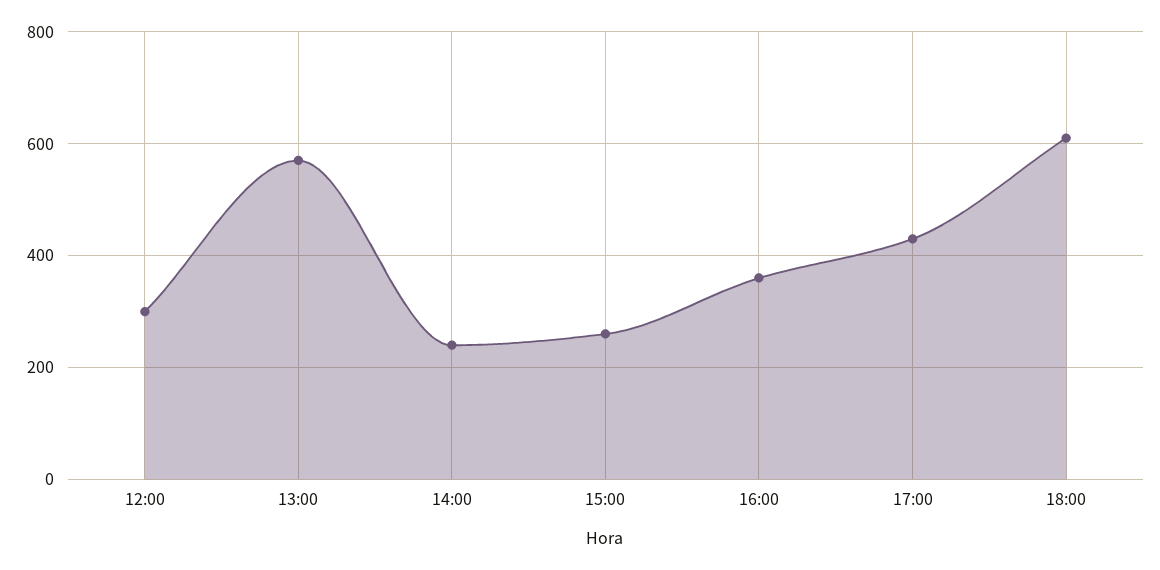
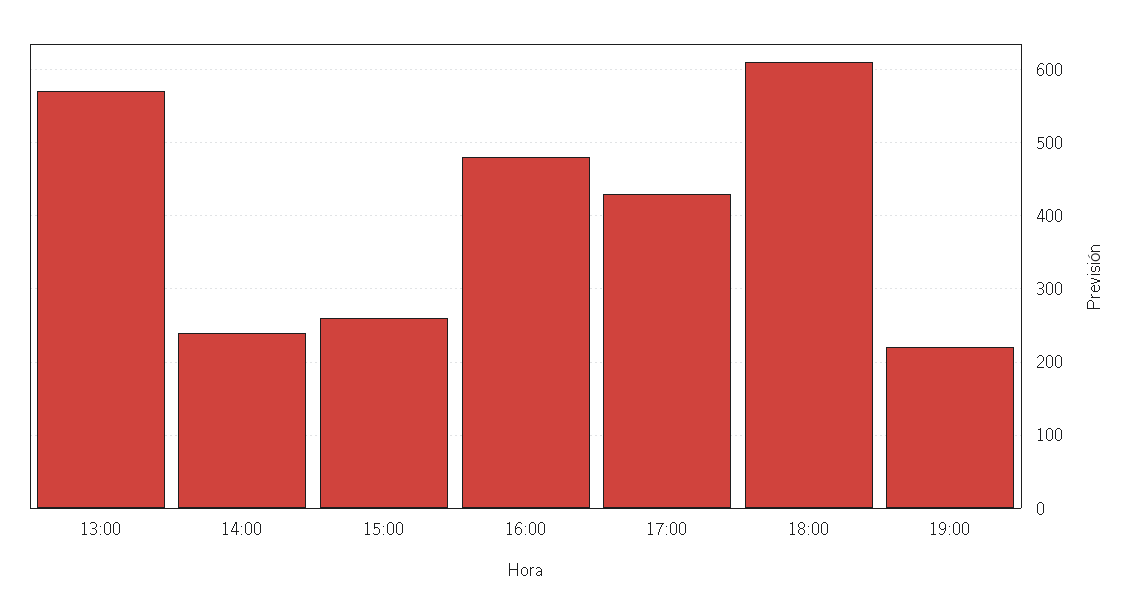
12:00: 300 -> none
16:00: 360 -> 480
19:00: none -> 220

